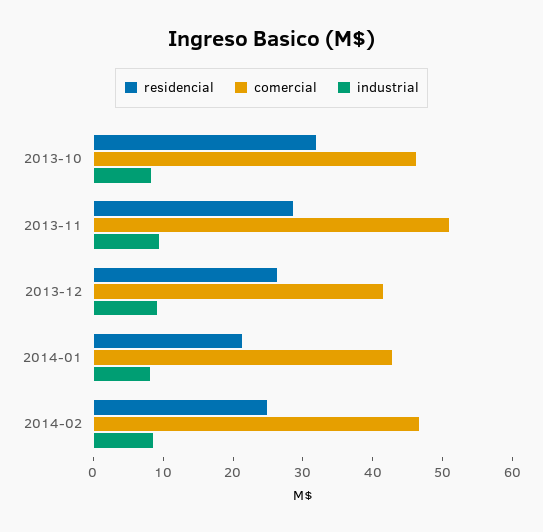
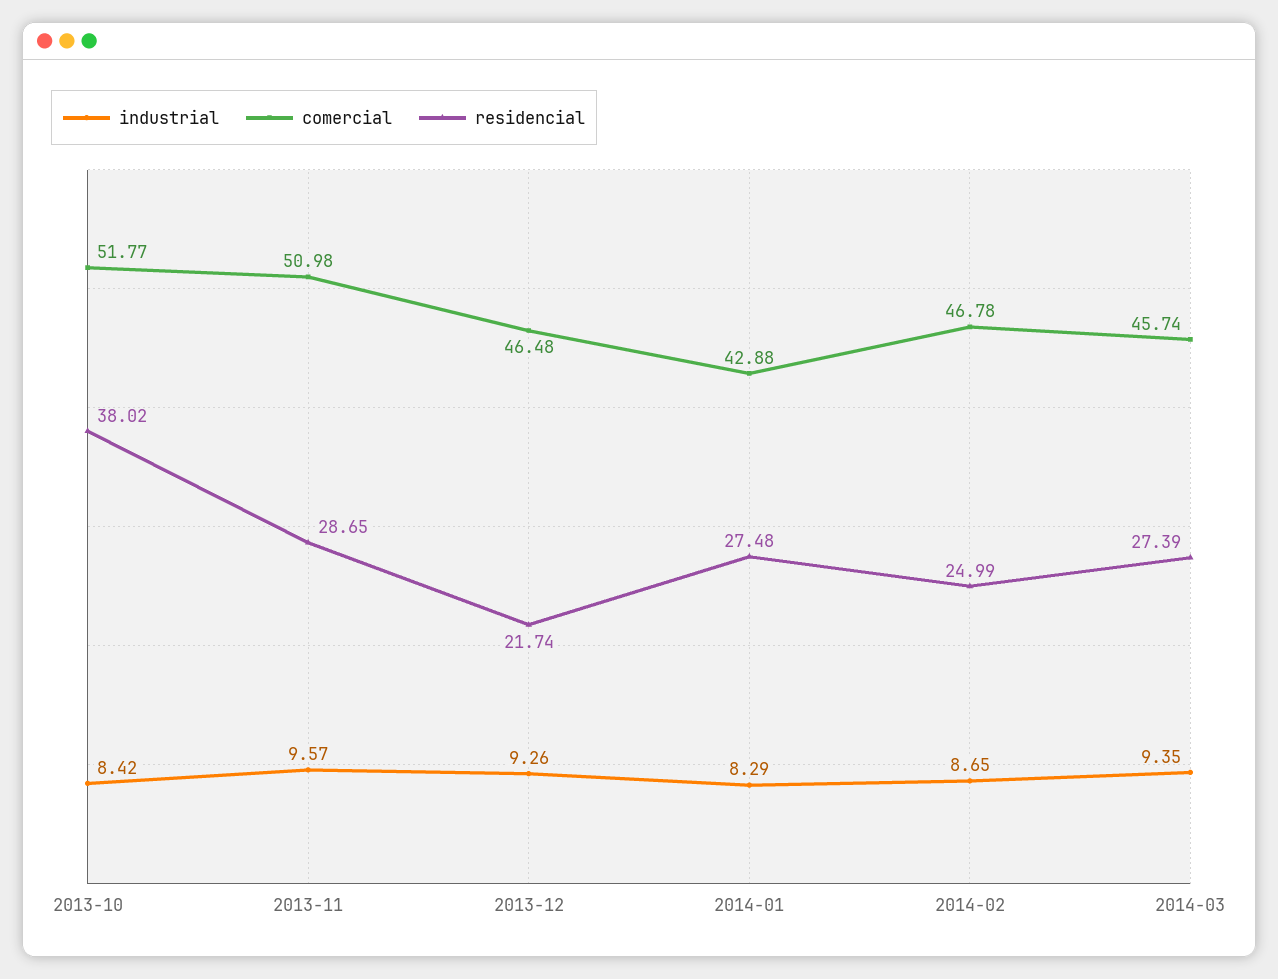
residencial, 2013-10: 32 -> 38.02
comercial, 2013-10: 46 -> 51.77
residencial, 2013-12: 26 -> 21.74
comercial, 2013-12: 42 -> 46.48
residencial, 2014-01: 22 -> 27.48
industrial, 2014-03: none -> 9.35
comercial, 2014-03: none -> 45.74
residencial, 2014-03: none -> 27.39

